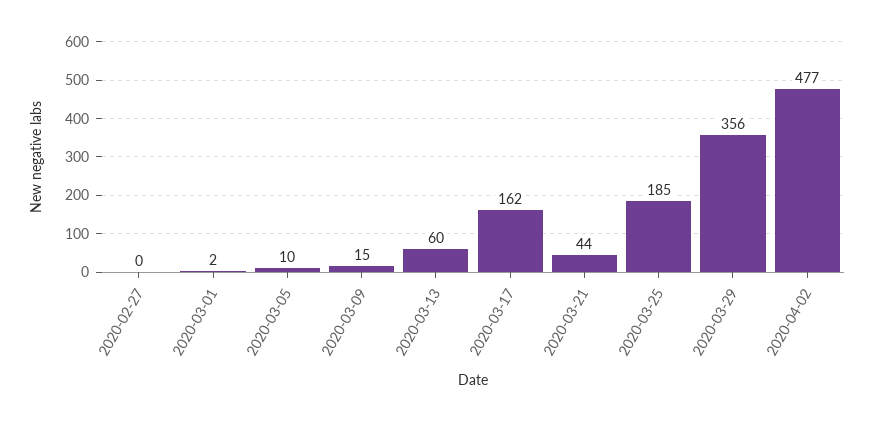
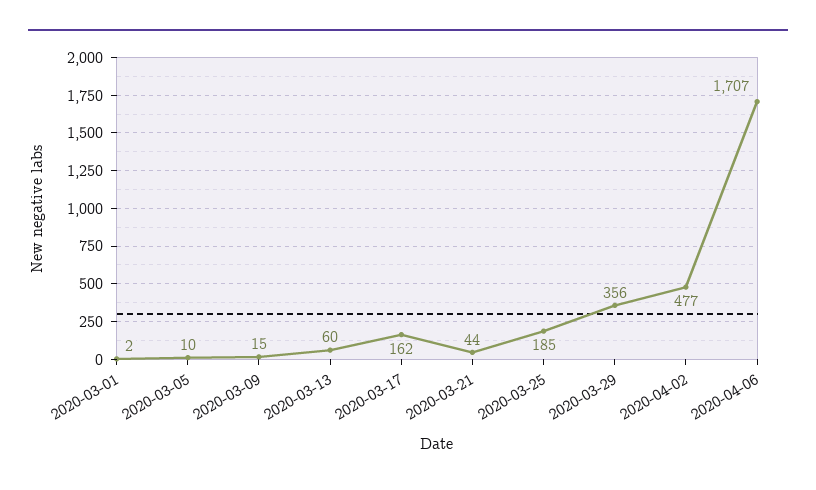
2020-02-27: 0 -> none
2020-04-06: none -> 1707

